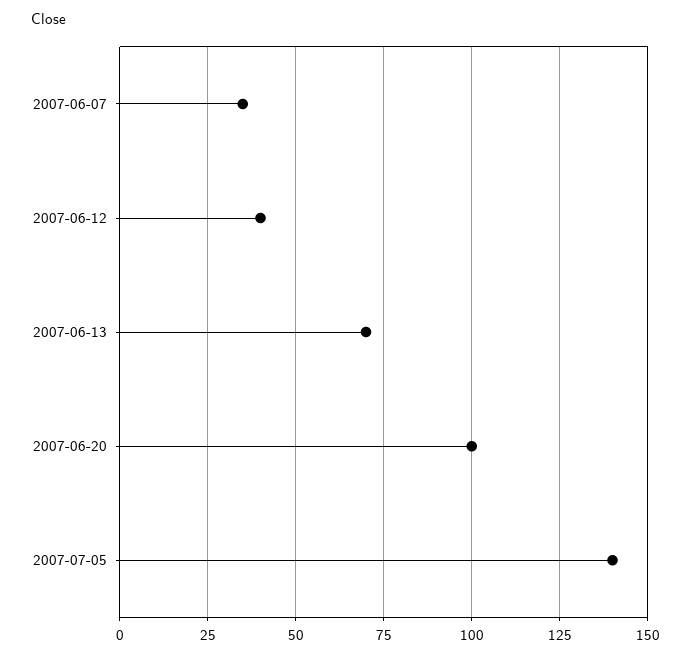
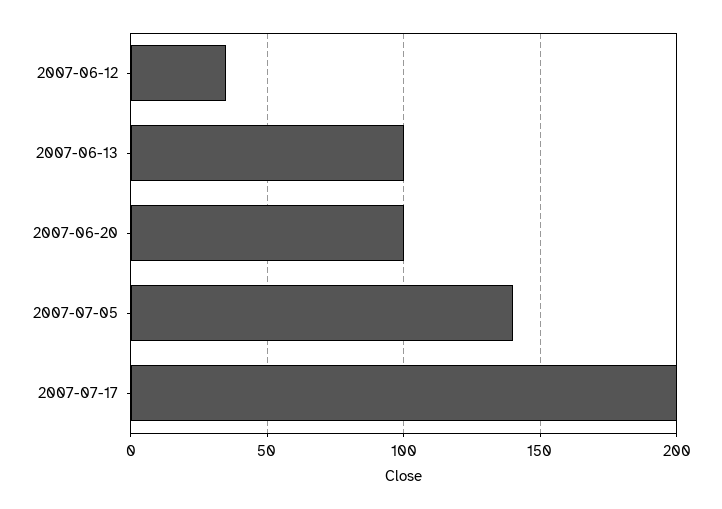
2007-06-07: 35 -> none
2007-06-12: 40 -> 35
2007-06-13: 70 -> 100
2007-07-17: none -> 200

